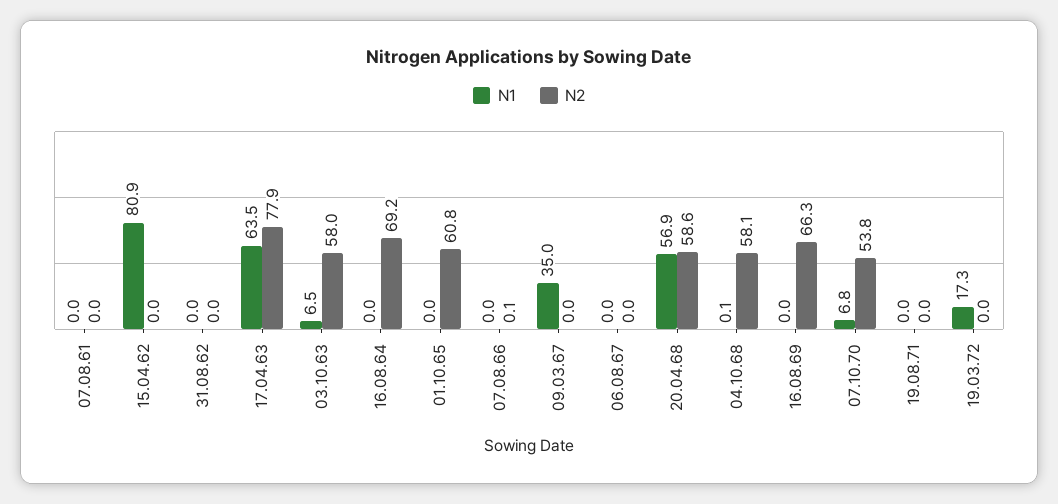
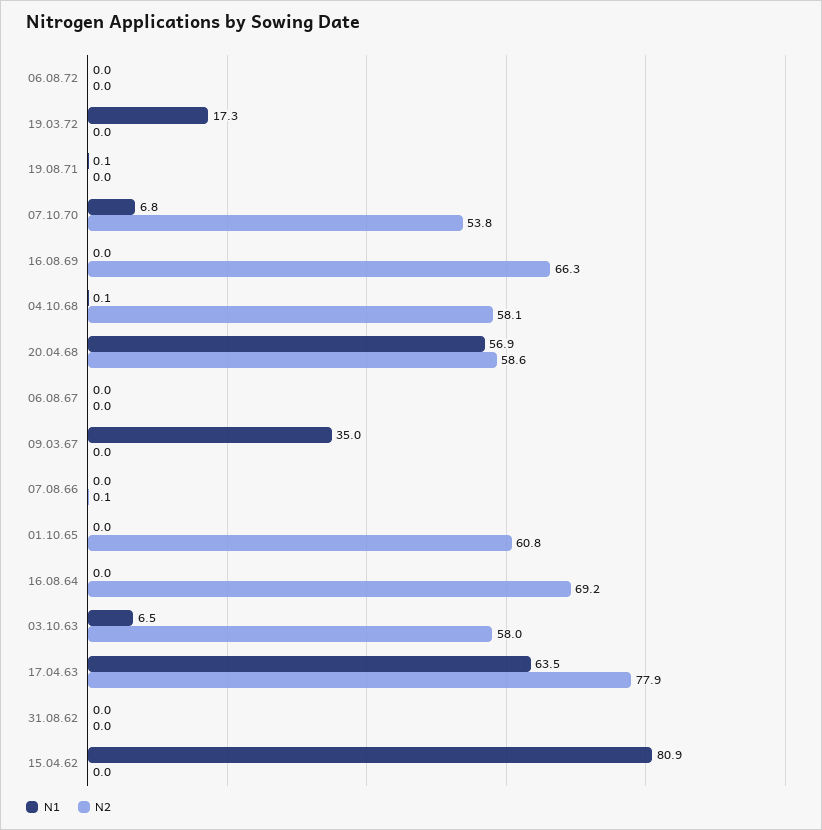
N1, 07.08.61: 0 -> none
N2, 07.08.61: 0 -> none
N1, 19.08.71: 0 -> 0.1
N1, 06.08.72: none -> 0
N2, 06.08.72: none -> 0

